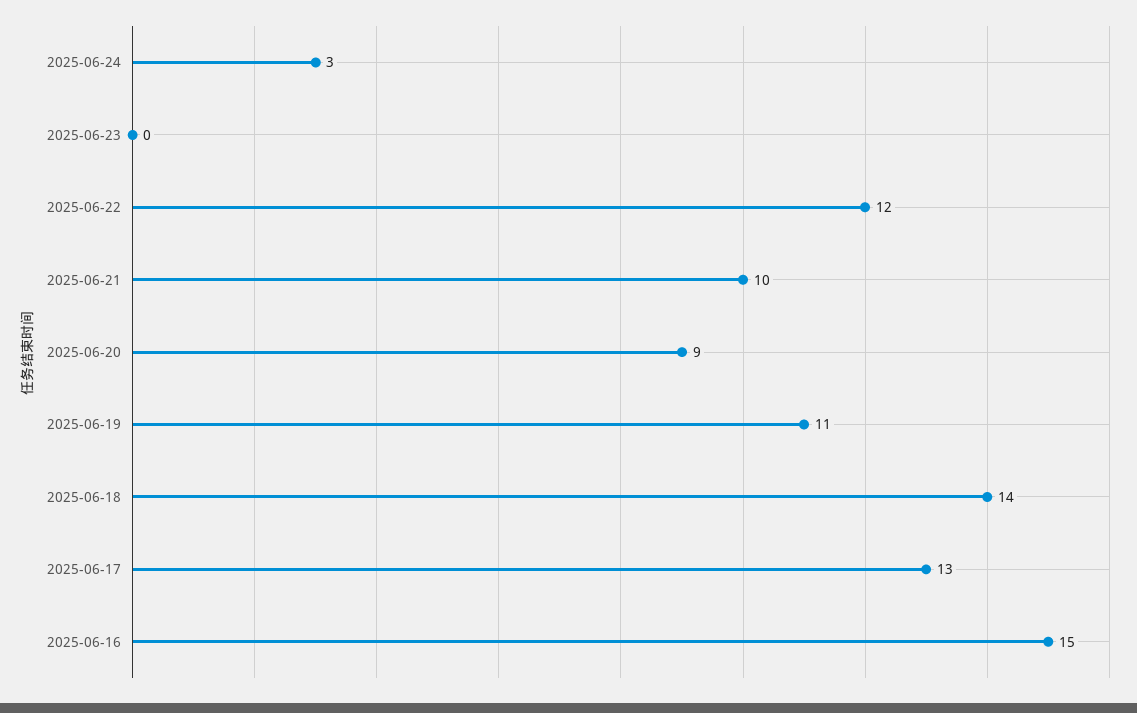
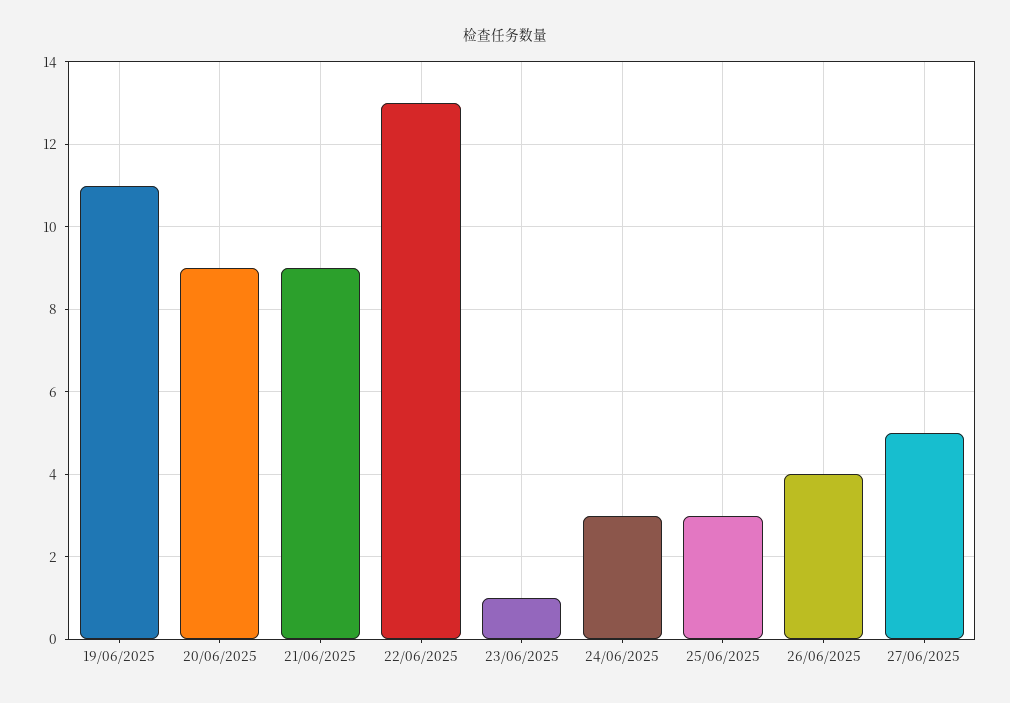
2025-06-23: 0 -> 1
2025-06-22: 12 -> 13
2025-06-21: 10 -> 9
2025-06-18: 14 -> none
2025-06-17: 13 -> none
2025-06-16: 15 -> none
25/06/2025: none -> 3
26/06/2025: none -> 4
27/06/2025: none -> 5

